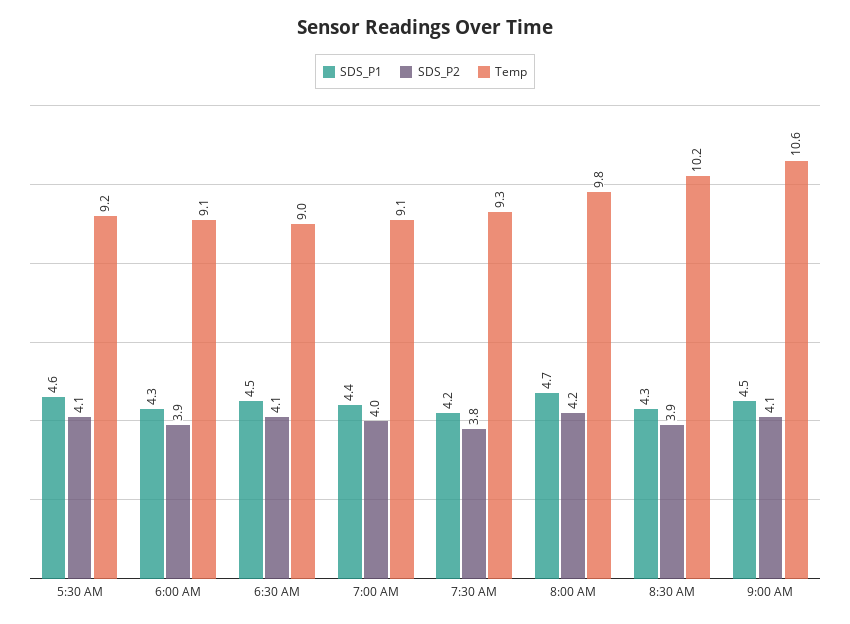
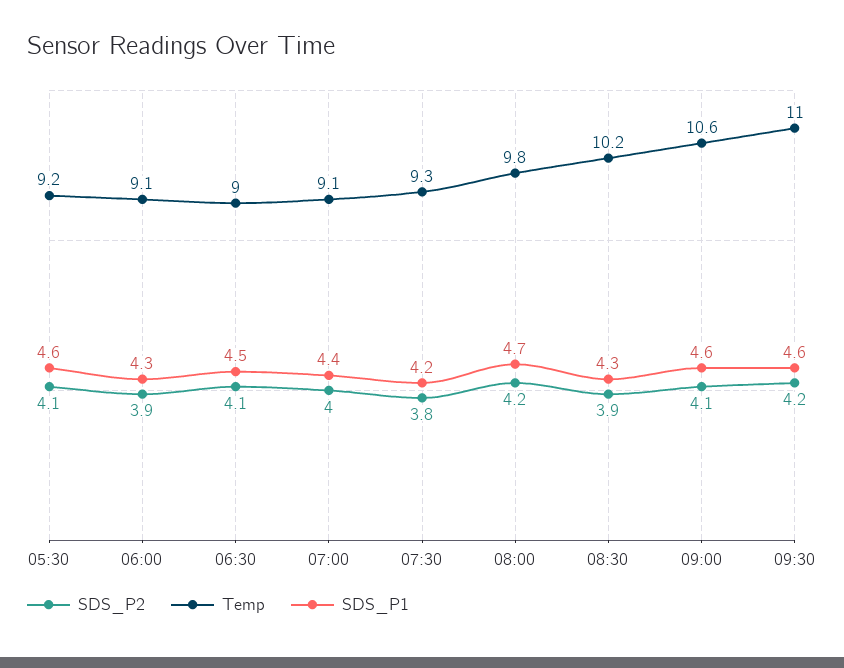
SDS_P1, 9:00 AM: 4.5 -> 4.6
SDS_P2, 09:30: none -> 4.2
Temp, 09:30: none -> 11
SDS_P1, 09:30: none -> 4.6

